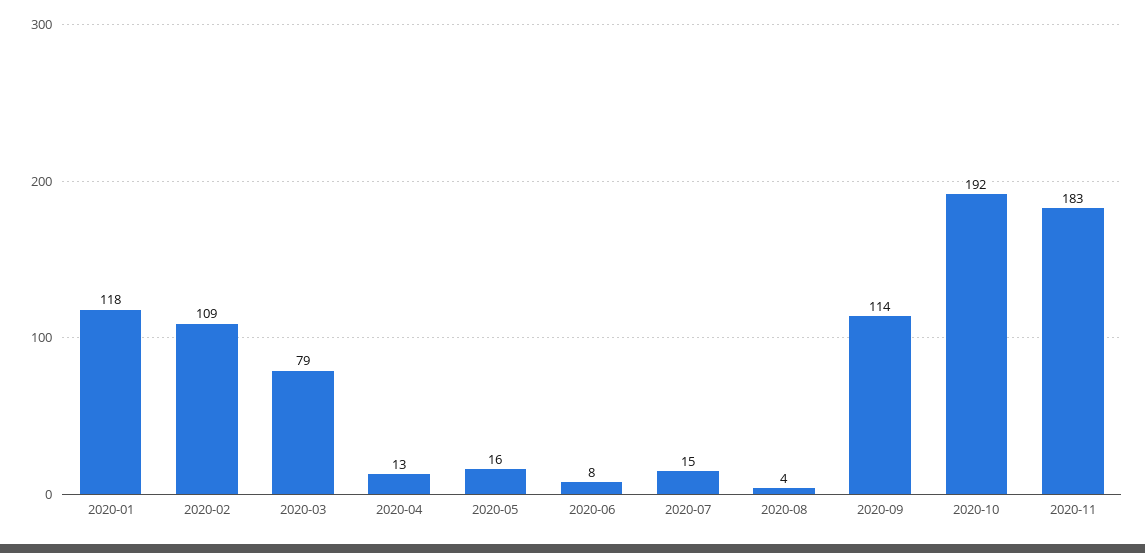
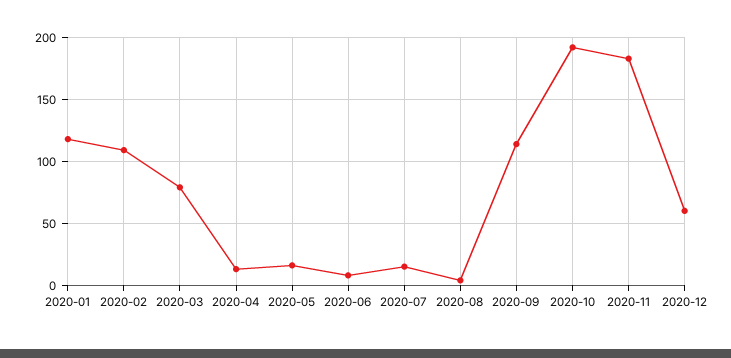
2020-12: none -> 60

